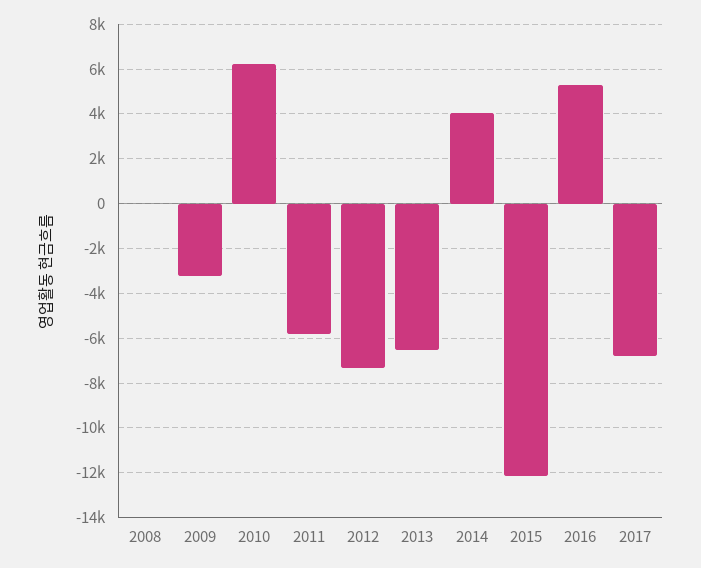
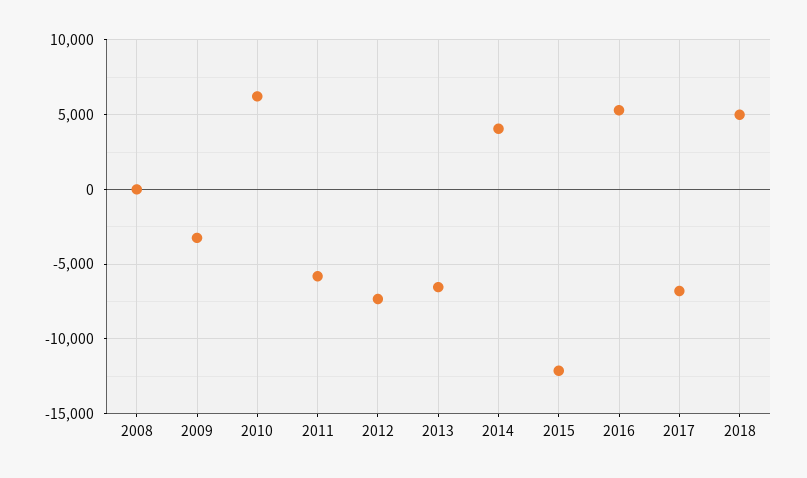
2018: none -> 5000

